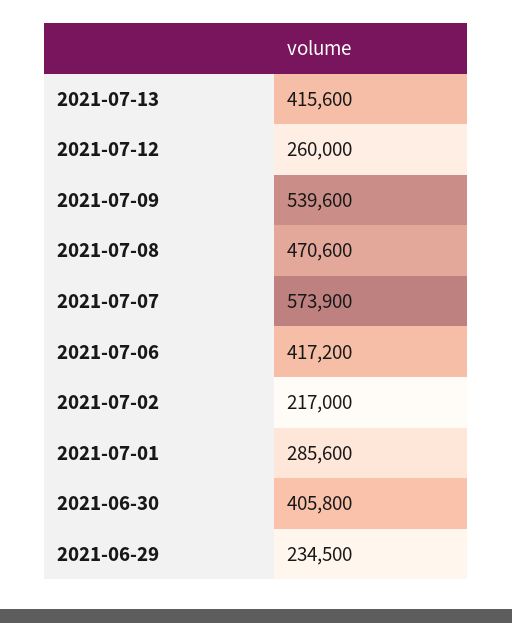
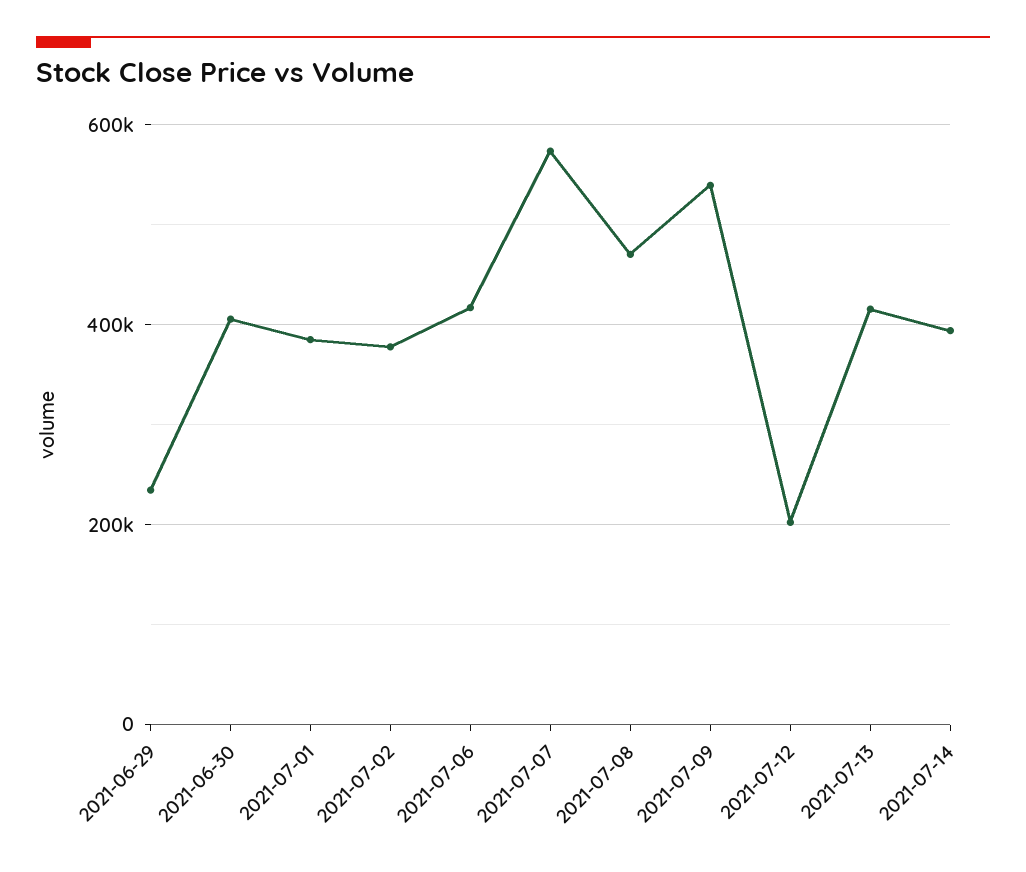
2021-07-12: 260000 -> 200000
2021-07-02: 217000 -> 380000
2021-07-01: 285600 -> 380000
2021-07-14: none -> 400000

